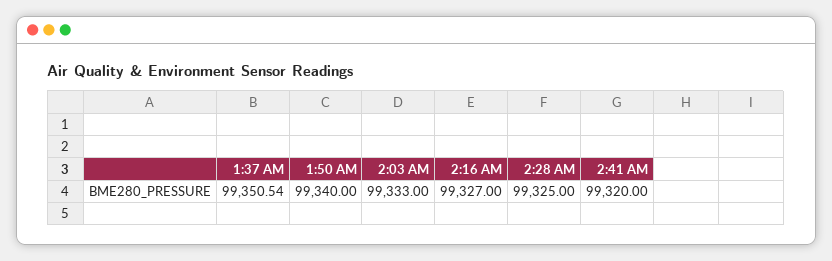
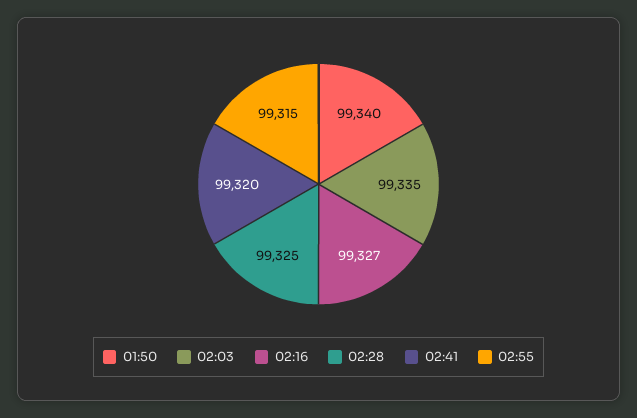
1:37 AM: 99350.54 -> none
2:03 AM: 99333 -> 99335
02:55: none -> 99315

